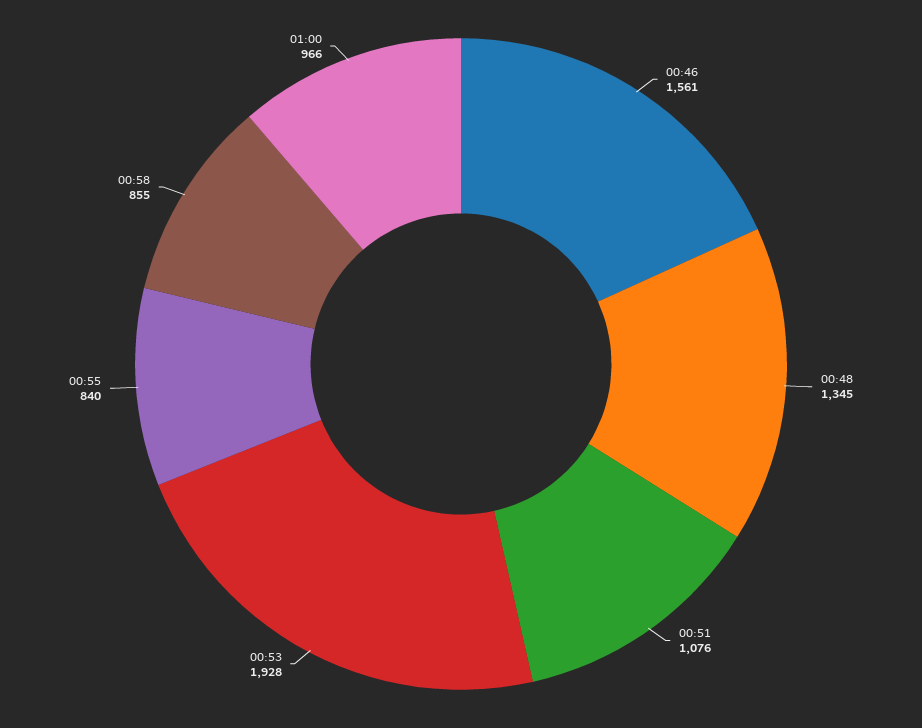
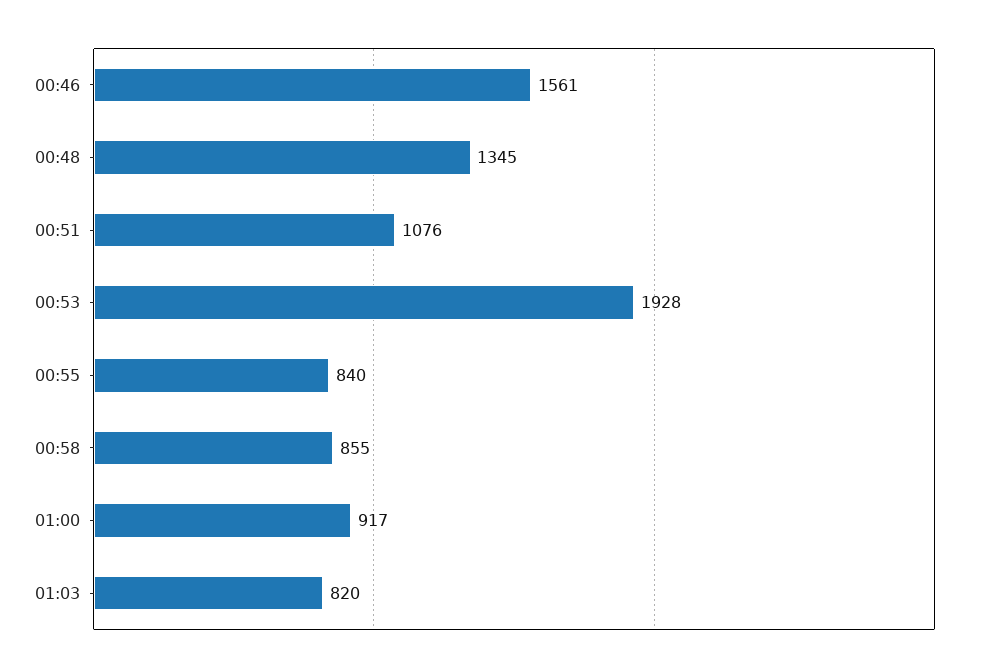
01:00: 966 -> 917
01:03: none -> 820

